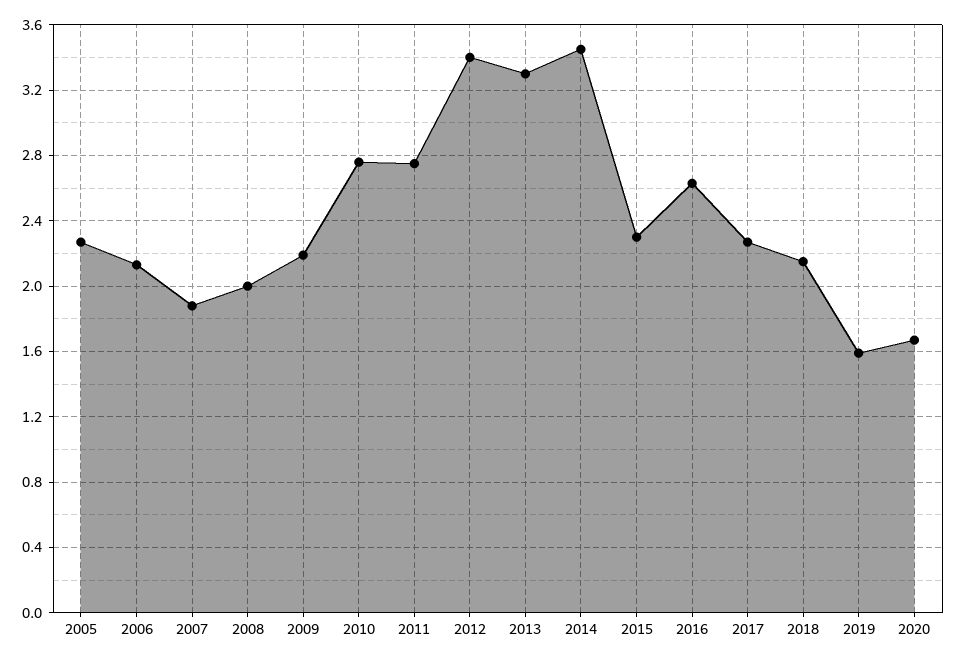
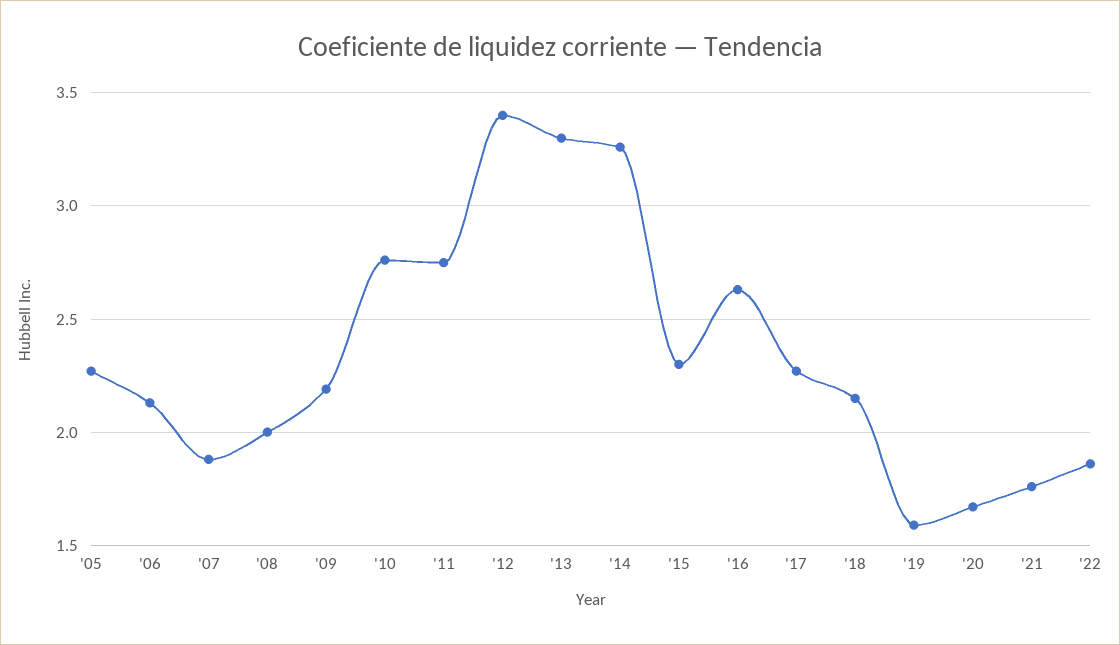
2014: 3.45 -> 3.25
'21: none -> 1.75
'22: none -> 1.85

